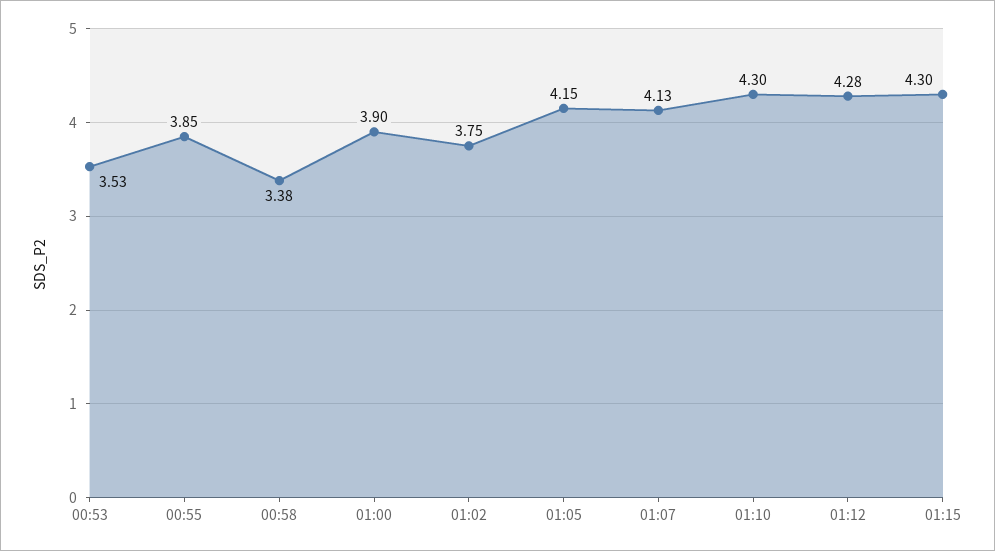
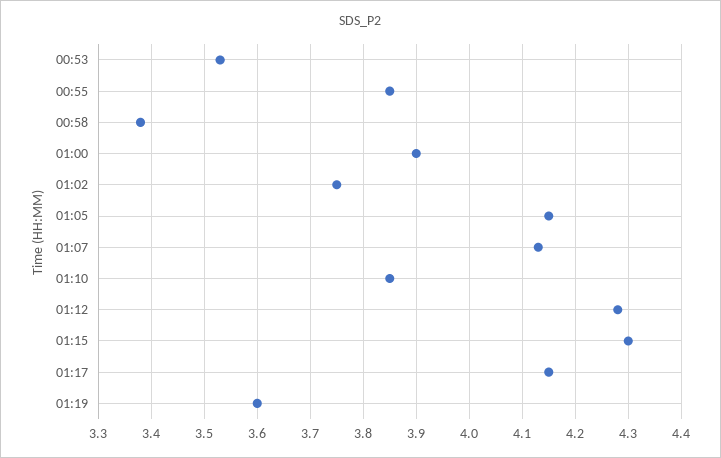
01:10: 4.3 -> 3.85
01:17: none -> 4.15
01:19: none -> 3.6

